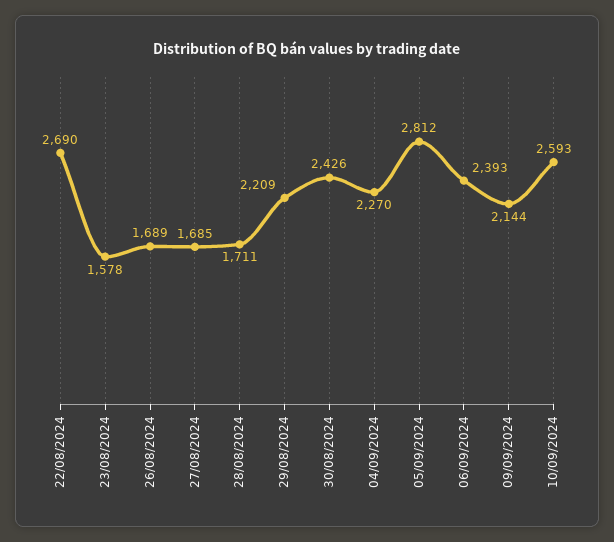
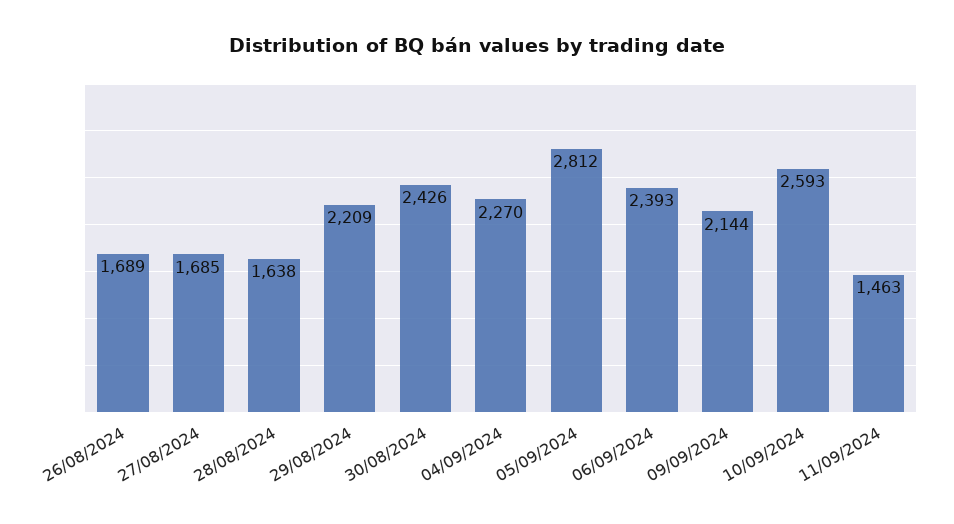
22/08/2024: 2690 -> none
23/08/2024: 1578 -> none
28/08/2024: 1711 -> 1638
11/09/2024: none -> 1463

